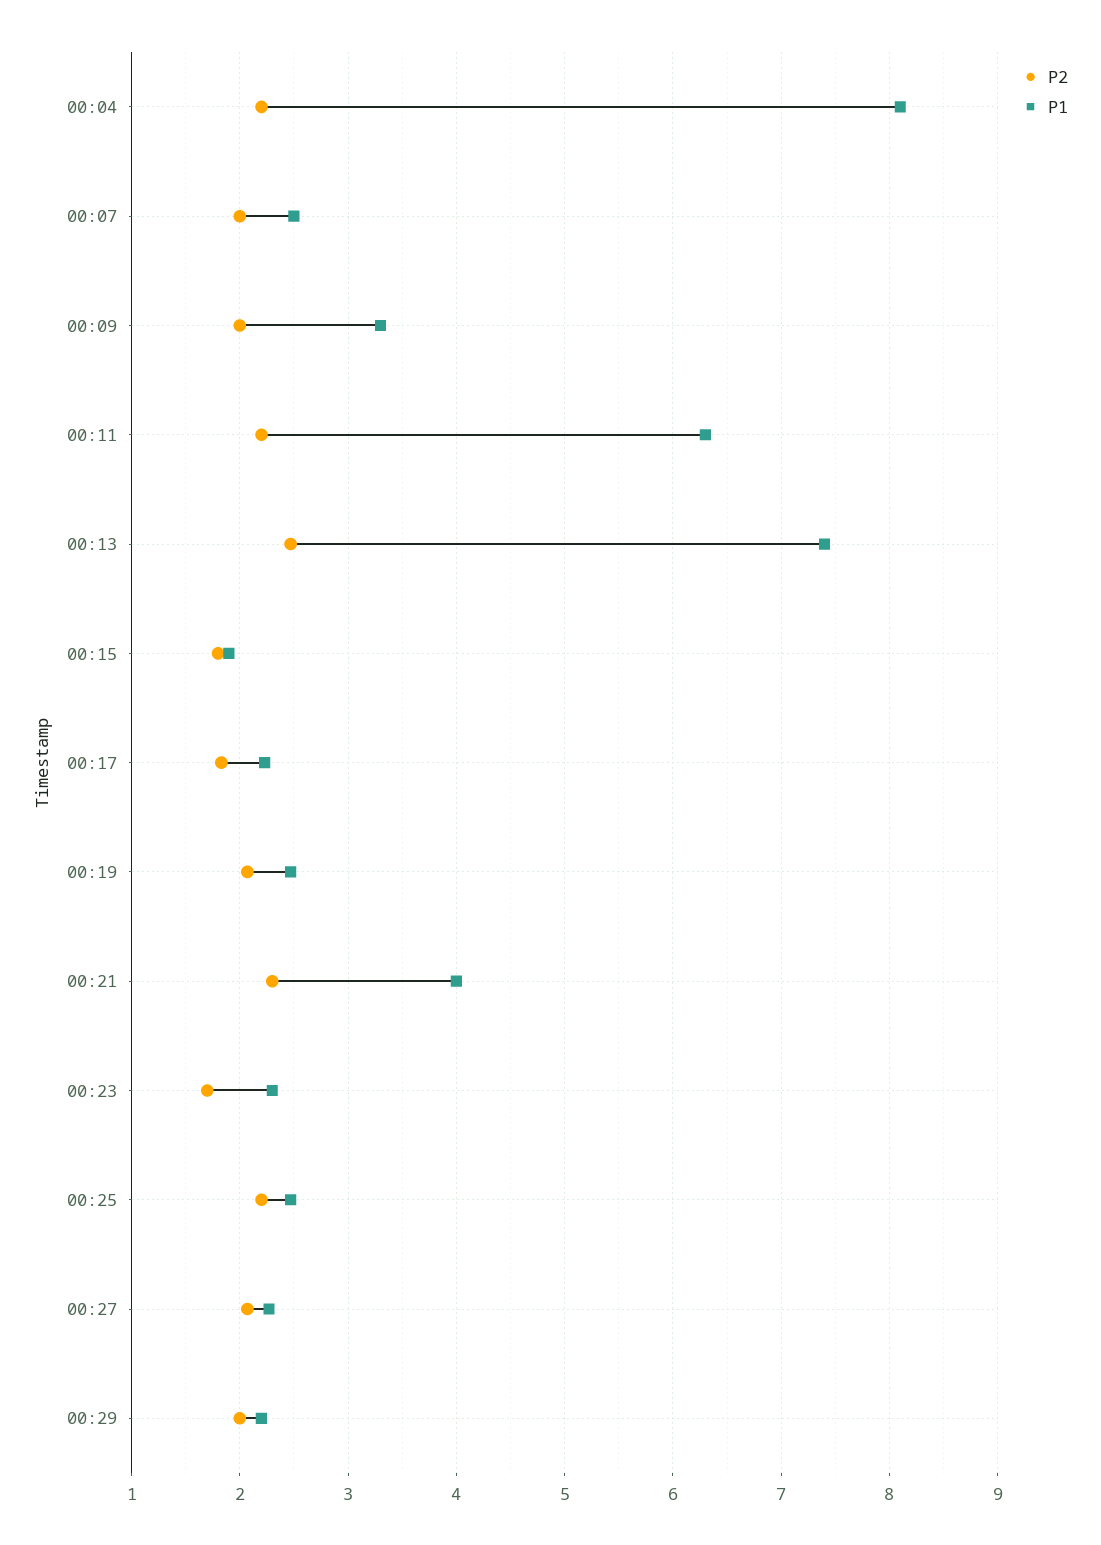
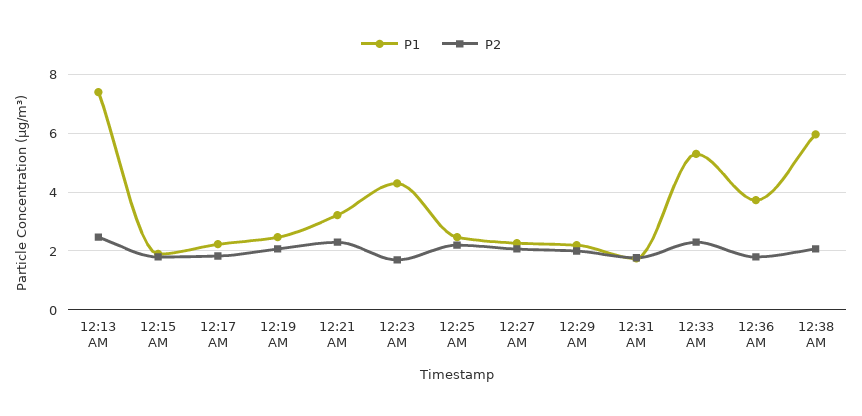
P2, 00:04: 2.2 -> none
P1, 00:04: 8.1 -> none
P2, 00:07: 2 -> none
P1, 00:07: 2.5 -> none
P2, 00:09: 2 -> none
P1, 00:09: 3.3 -> none
P2, 00:11: 2.2 -> none
P1, 00:11: 6.3 -> none
P1, 00:21: 4 -> 3.25
P1, 00:23: 2.3 -> 4.25
P1, 12:31 AM: none -> 1.75
P2, 12:31 AM: none -> 1.75
P1, 12:33 AM: none -> 5.25
P2, 12:33 AM: none -> 2.25
P1, 12:36 AM: none -> 3.75
P2, 12:36 AM: none -> 1.75
P1, 12:38 AM: none -> 6
P2, 12:38 AM: none -> 2

